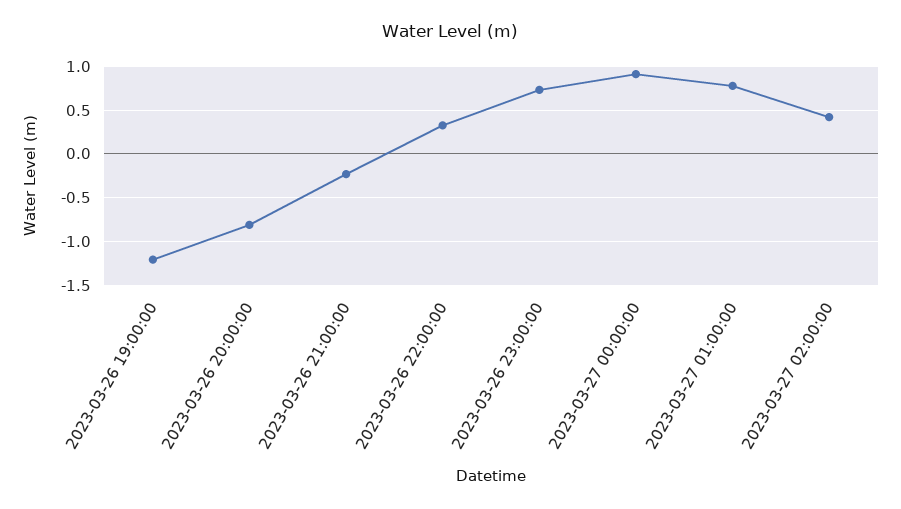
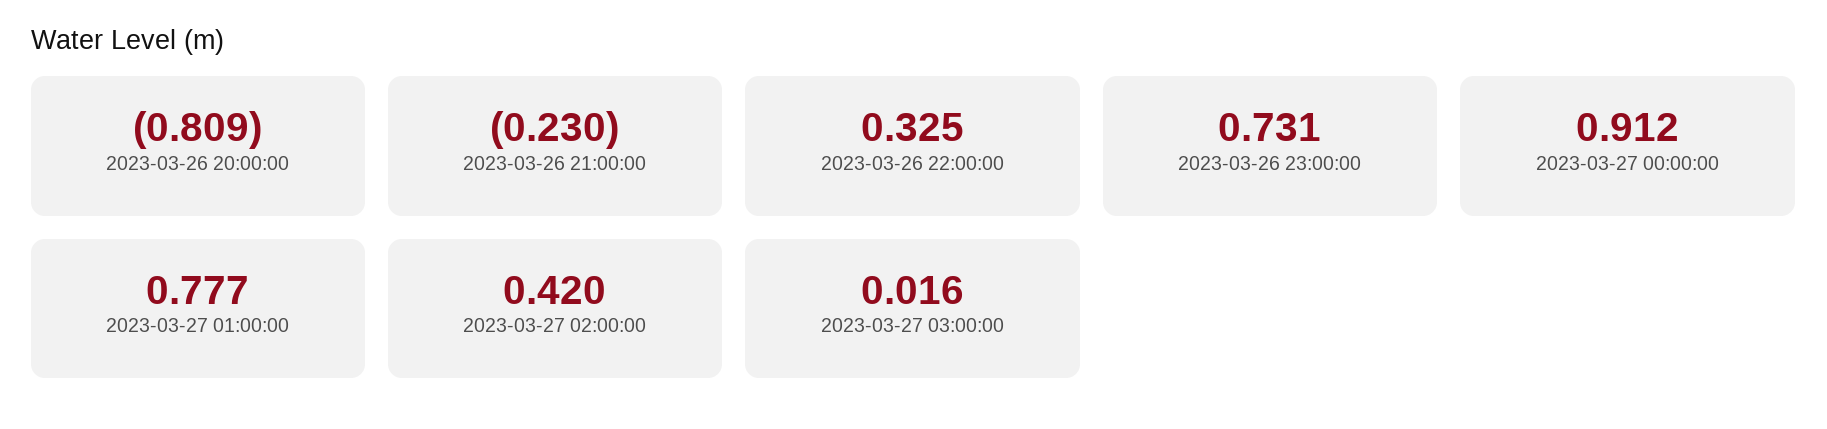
2023-03-26 19:00:00: -1.2 -> none
2023-03-27 03:00:00: none -> 0.016

